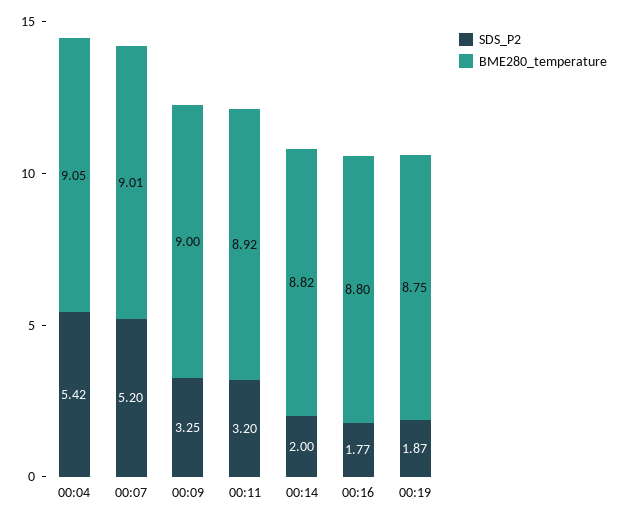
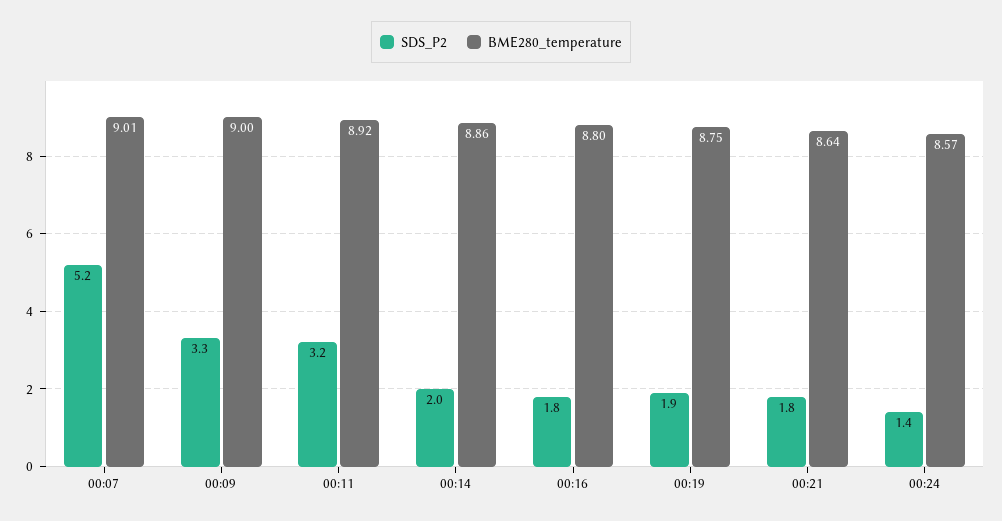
SDS_P2, 00:04: 5.42 -> none
BME280_temperature, 00:04: 9.05 -> none
BME280_temperature, 00:14: 8.82 -> 8.86
SDS_P2, 00:21: none -> 1.8
BME280_temperature, 00:21: none -> 8.64
SDS_P2, 00:24: none -> 1.4
BME280_temperature, 00:24: none -> 8.57

